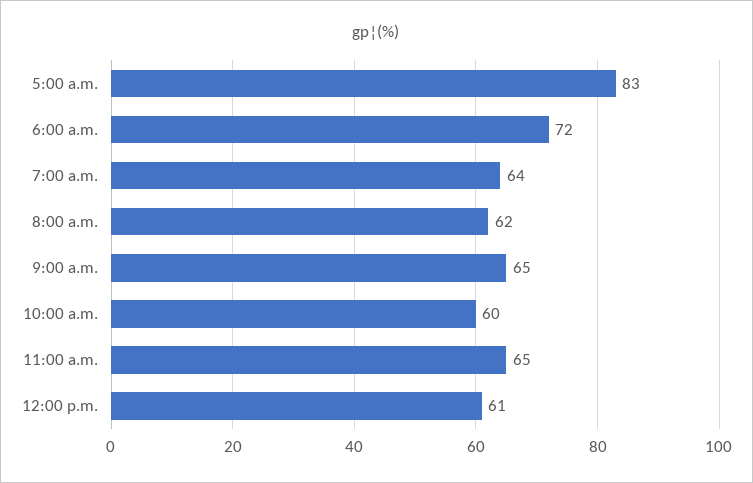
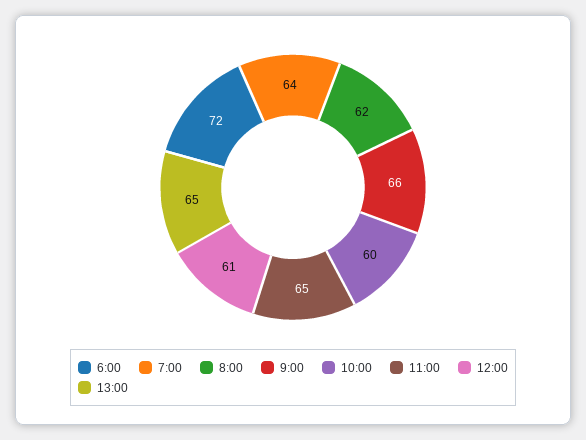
5:00 a.m.: 83 -> none
9:00 a.m.: 65 -> 66
13:00: none -> 65

